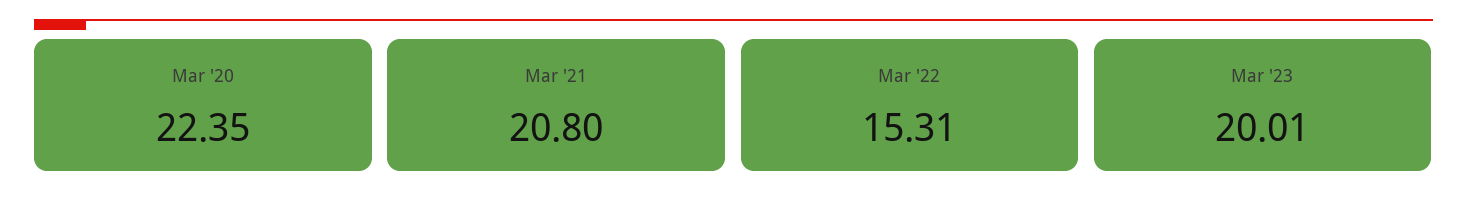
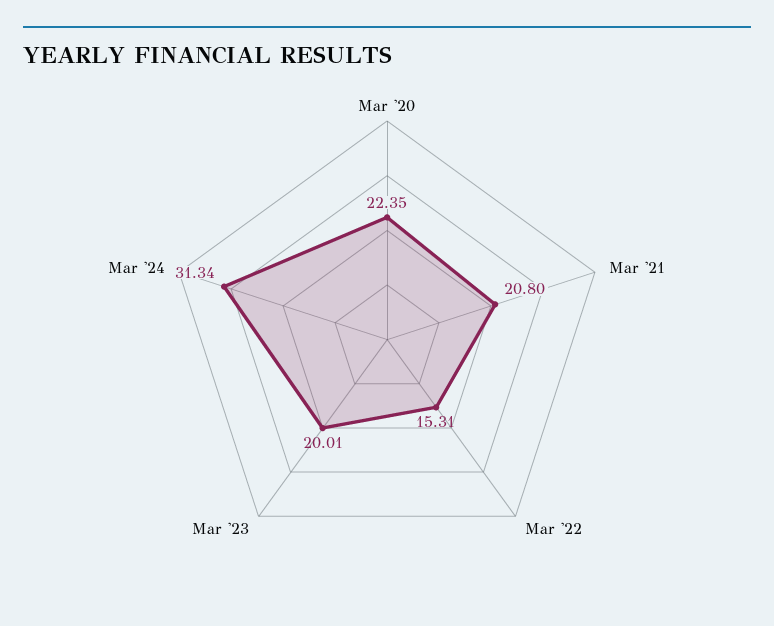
Mar '24: none -> 31.34

